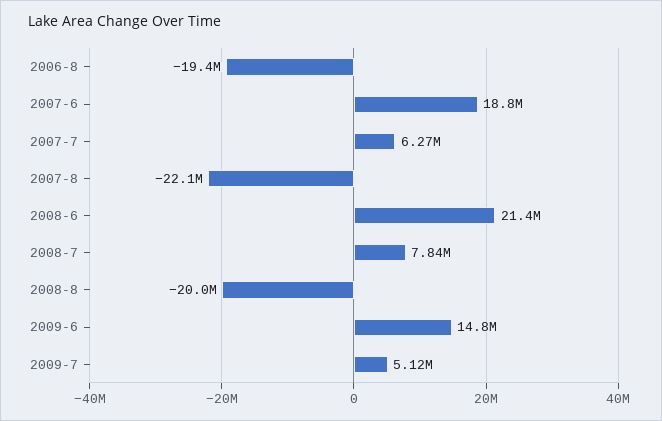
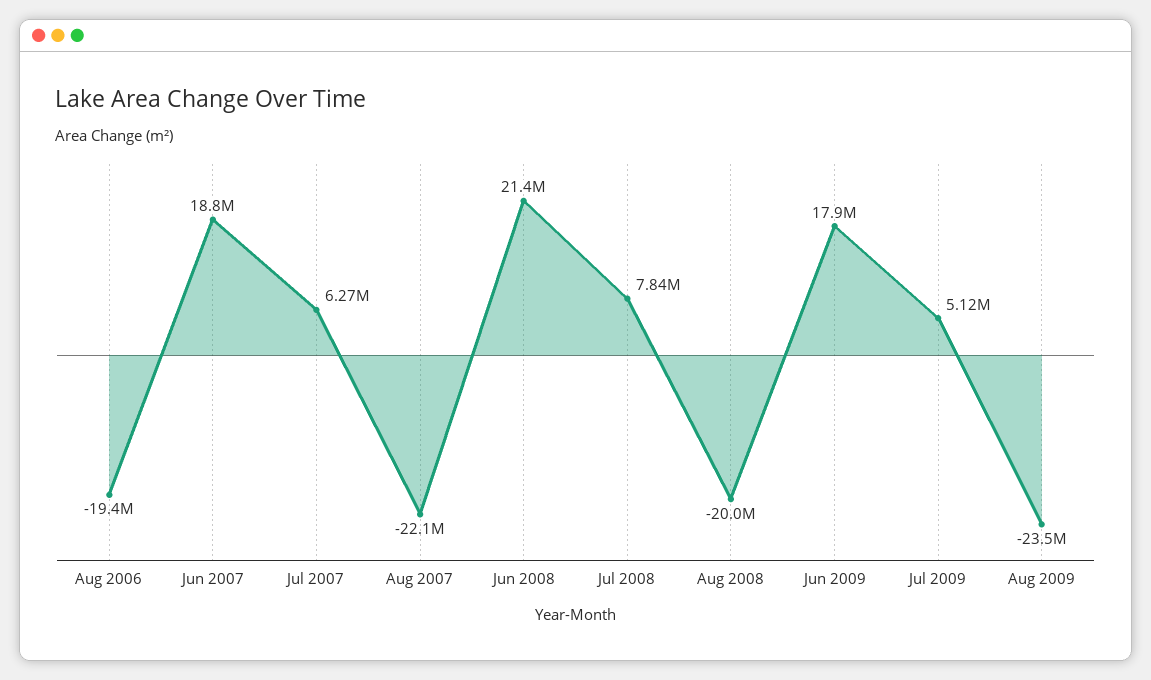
2009-6: 14800000 -> 17900000
Aug 2009: none -> -23500000

